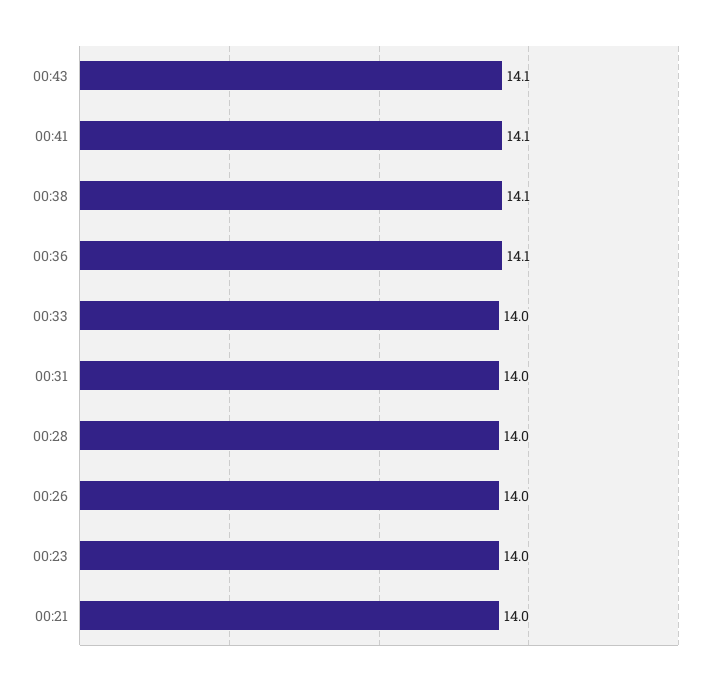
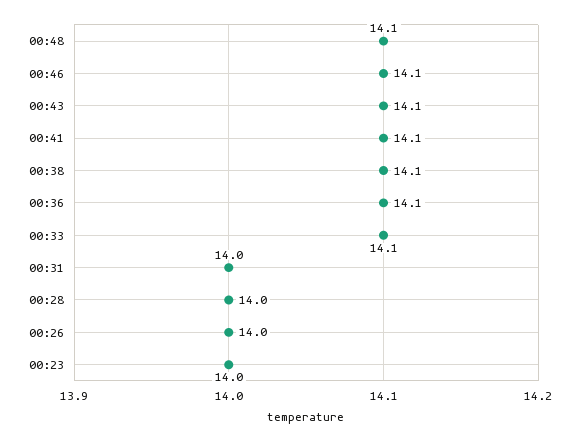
00:33: 14 -> 14.1
00:21: 14 -> none
00:48: none -> 14.1
00:46: none -> 14.1

